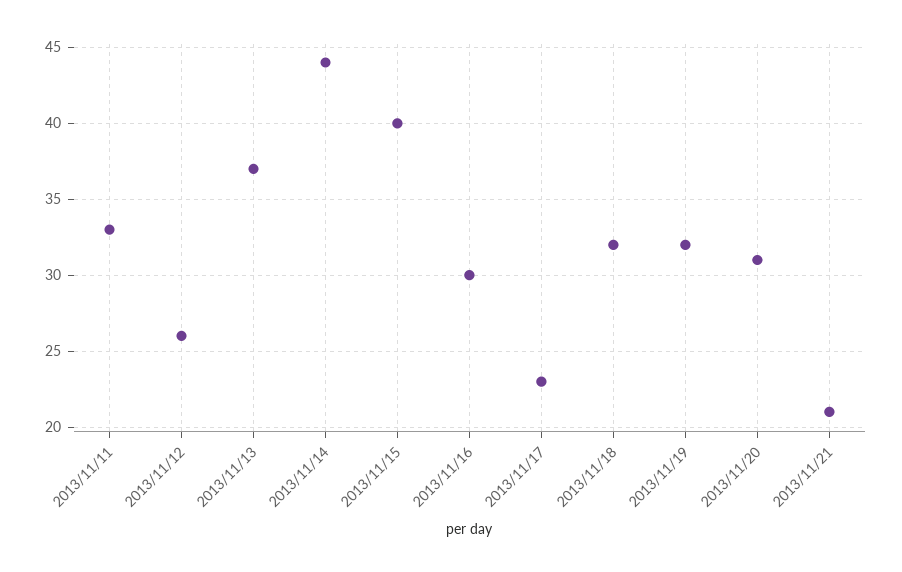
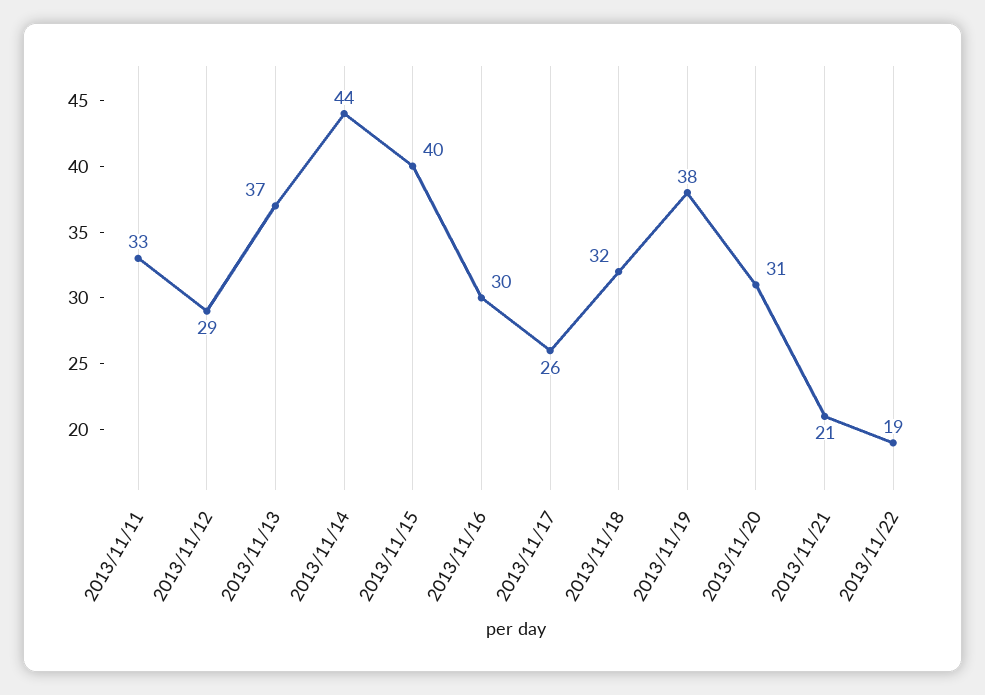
2013/11/12: 26 -> 29
2013/11/17: 23 -> 26
2013/11/19: 32 -> 38
2013/11/22: none -> 19

